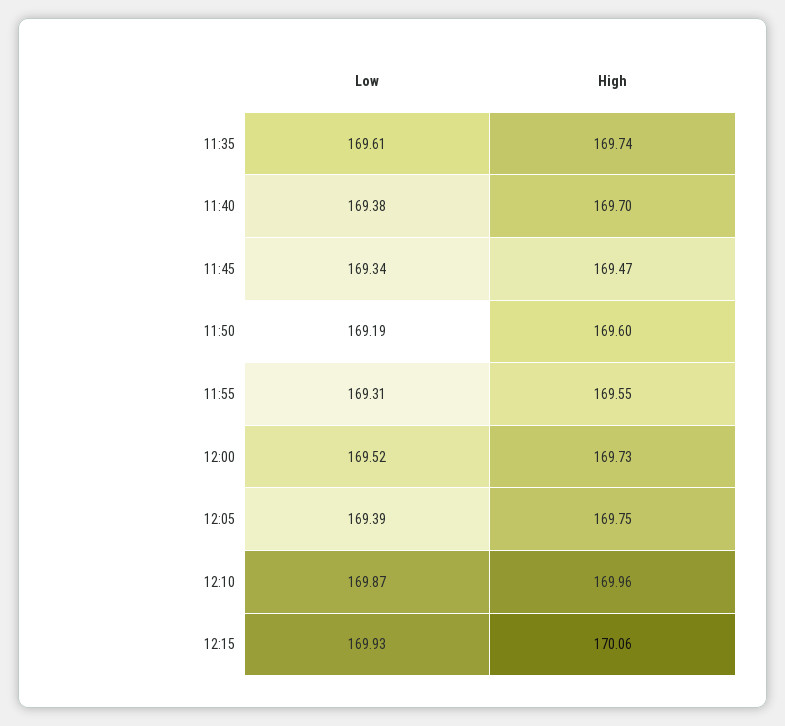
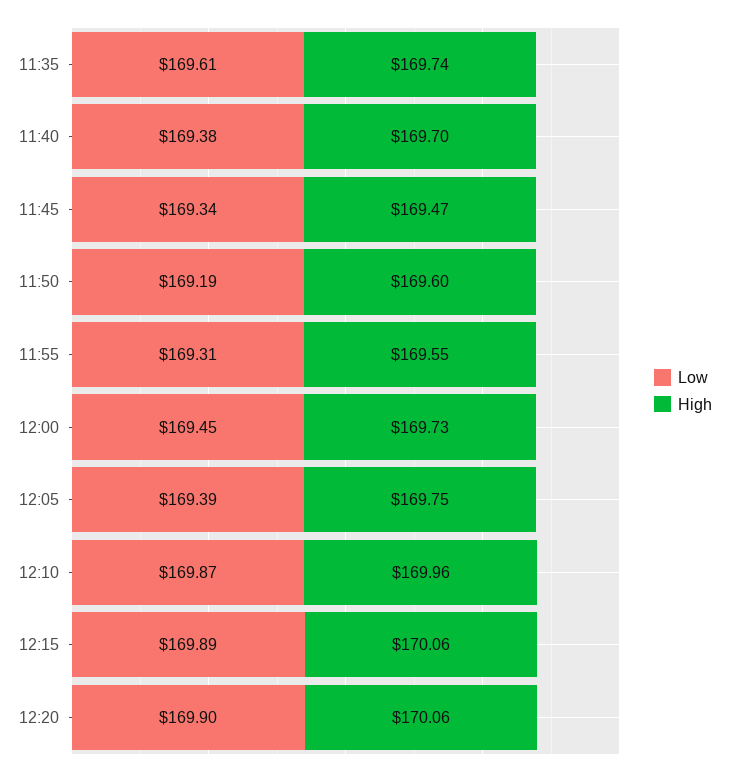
Low, 12:00: 169.52 -> 169.45
Low, 12:15: 169.93 -> 169.89
Low, 12:20: none -> 169.9
High, 12:20: none -> 170.06

